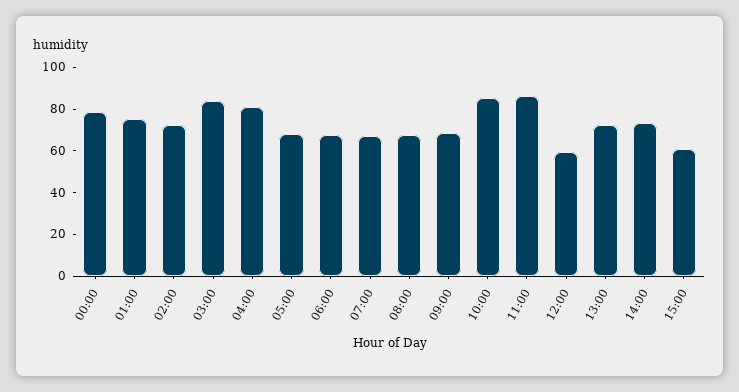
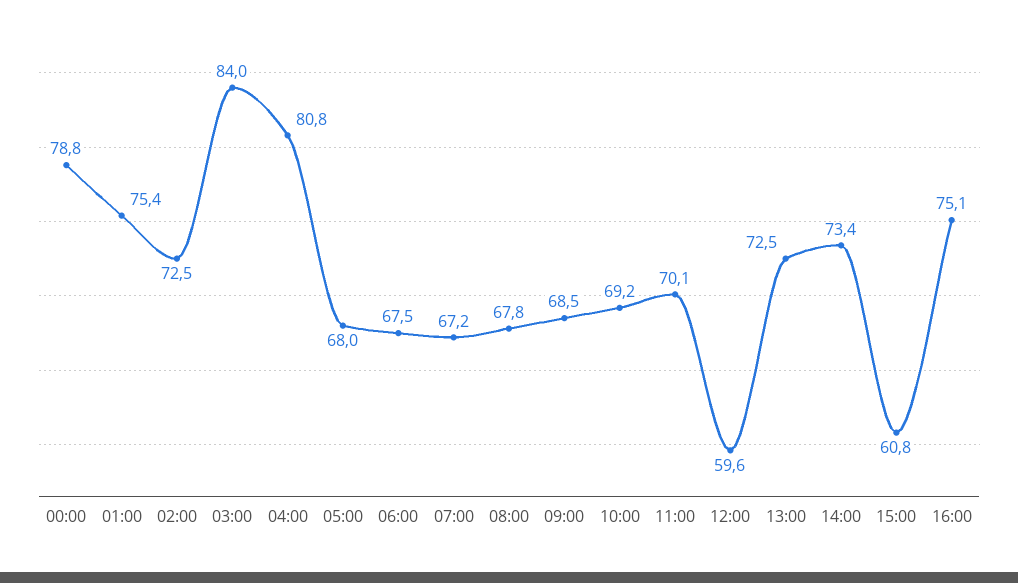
10:00: 85 -> 69.2
11:00: 85 -> 70.1
16:00: none -> 75.1

